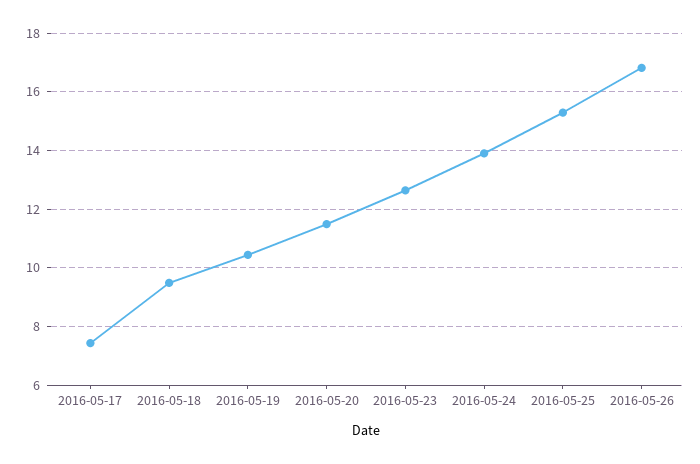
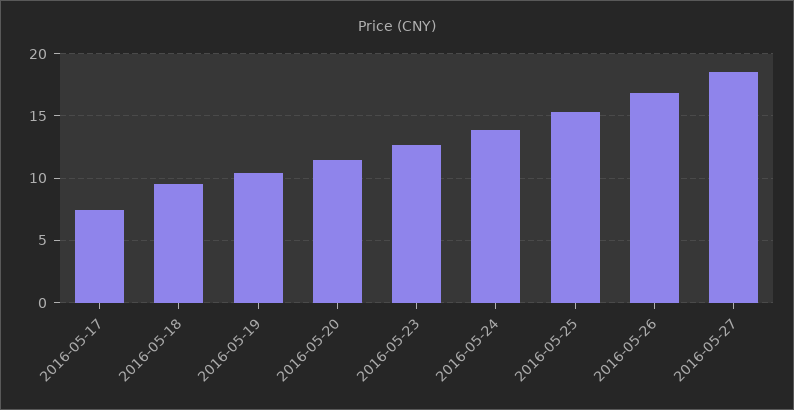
2016-05-27: none -> 18.5

